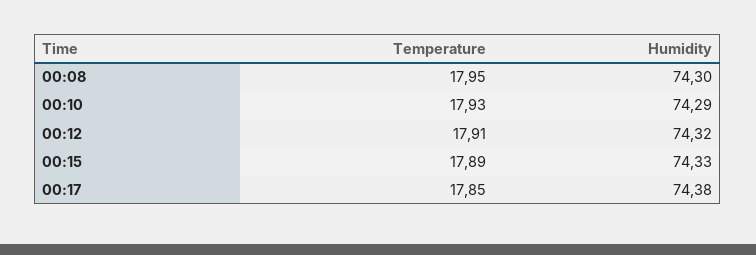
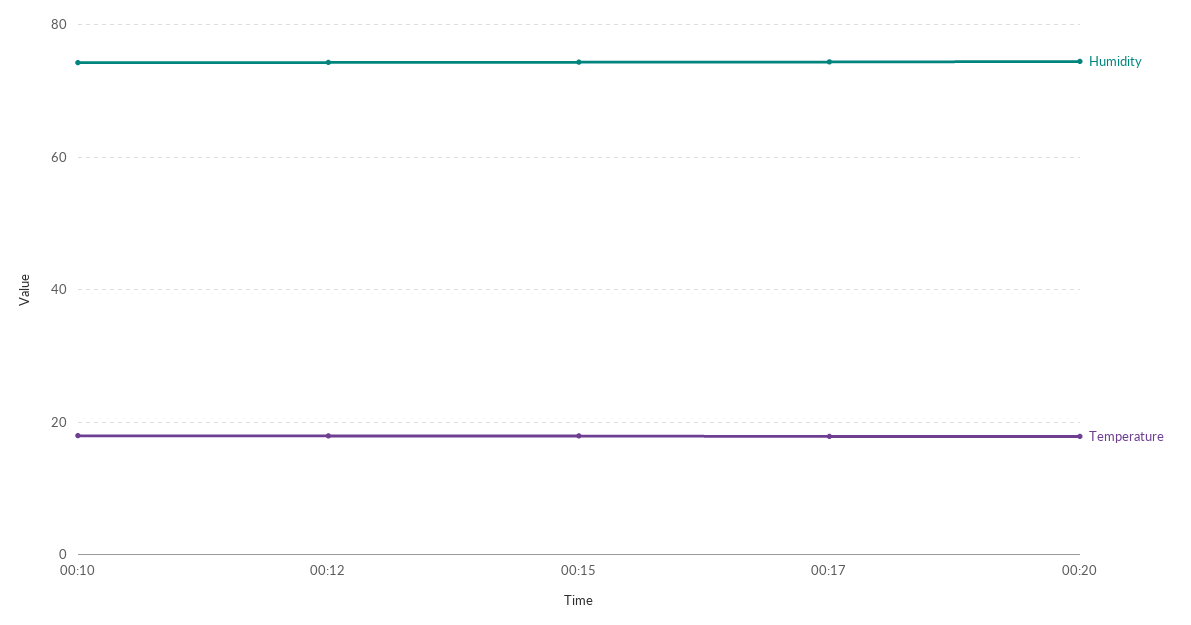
Temperature, 00:08: 17.95 -> none
Humidity, 00:08: 74.3 -> none
Humidity, 00:20: none -> 74
Temperature, 00:20: none -> 18

